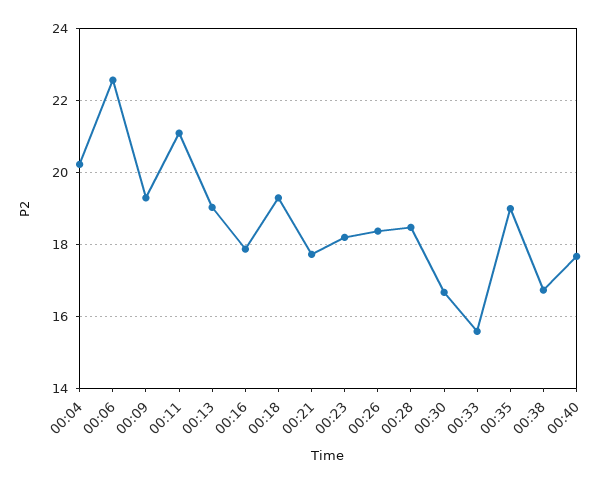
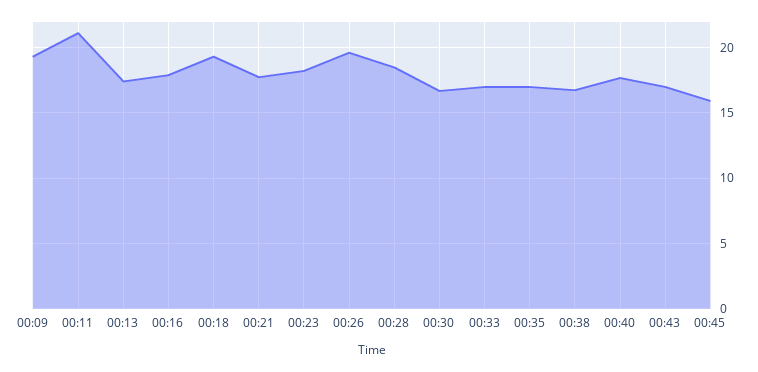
00:04: 20.2 -> none
00:06: 22.6 -> none
00:13: 19 -> 17.5
00:26: 18.4 -> 19.5
00:33: 15.6 -> 17
00:35: 19 -> 17
00:43: none -> 17
00:45: none -> 16

